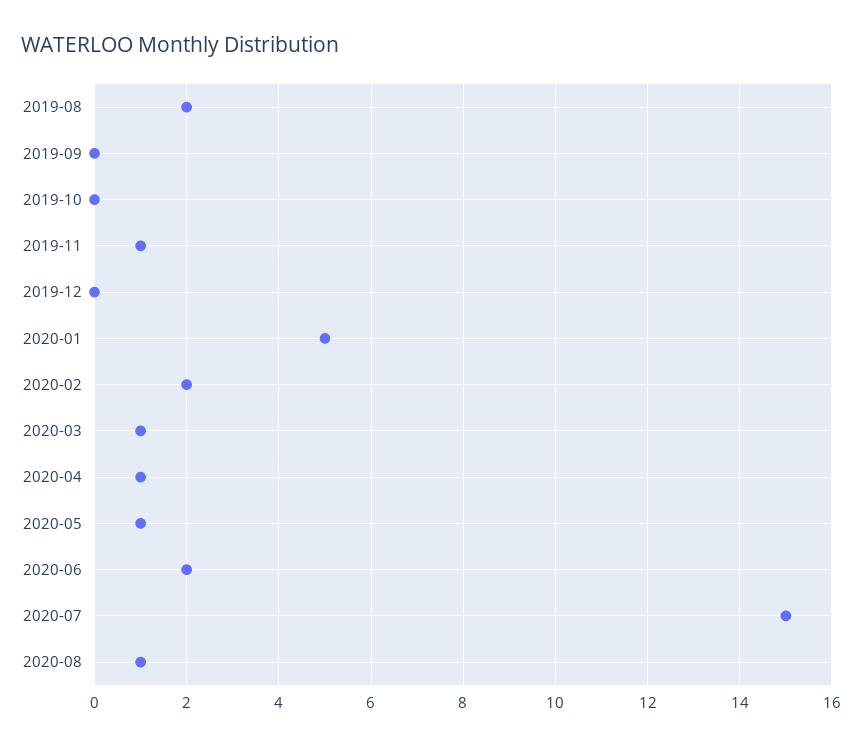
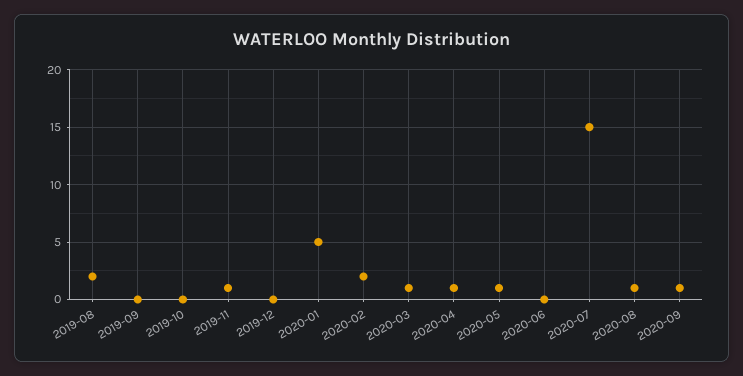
2020-06: 2 -> 0
2020-09: none -> 1

